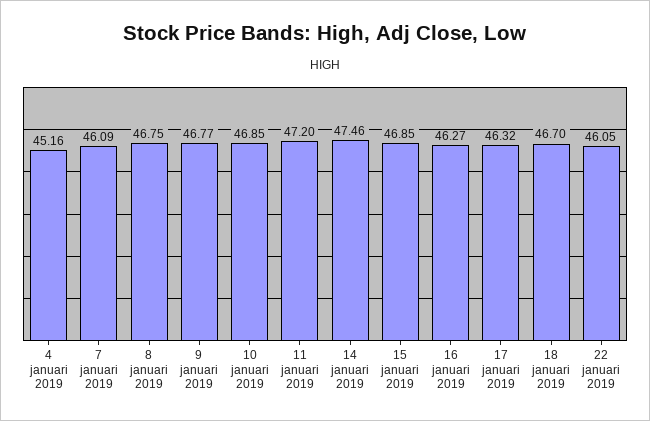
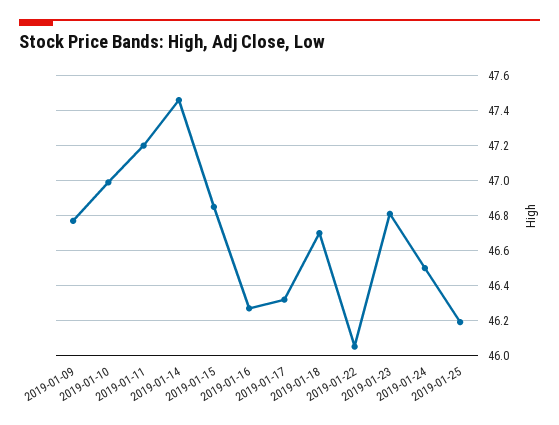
4 januari 2019: 45.16 -> none
7 januari 2019: 46.09 -> none
8 januari 2019: 46.75 -> none
10 januari 2019: 46.85 -> 47
2019-01-23: none -> 46.8
2019-01-24: none -> 46.5
2019-01-25: none -> 46.2

